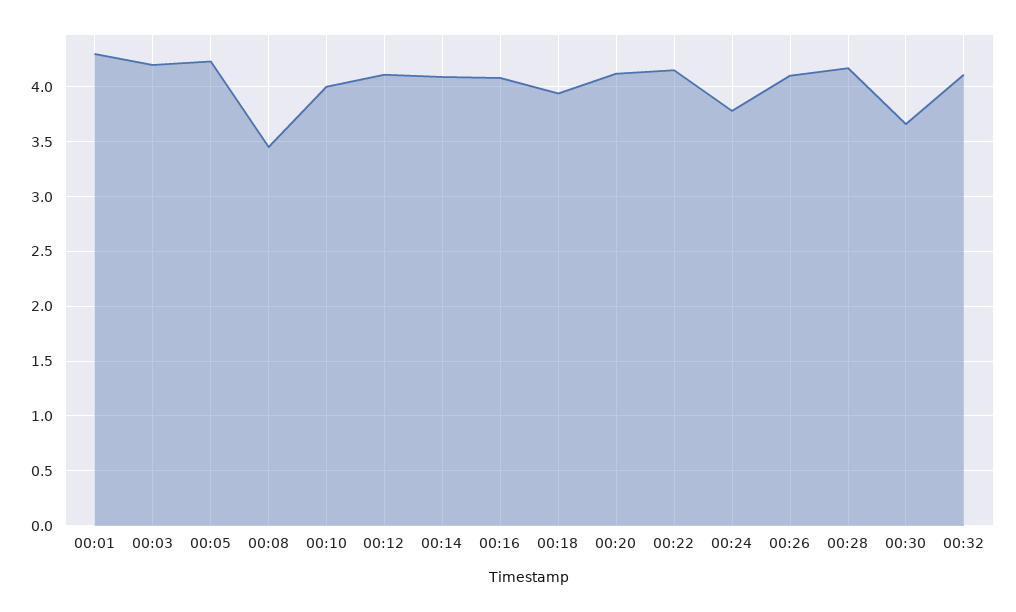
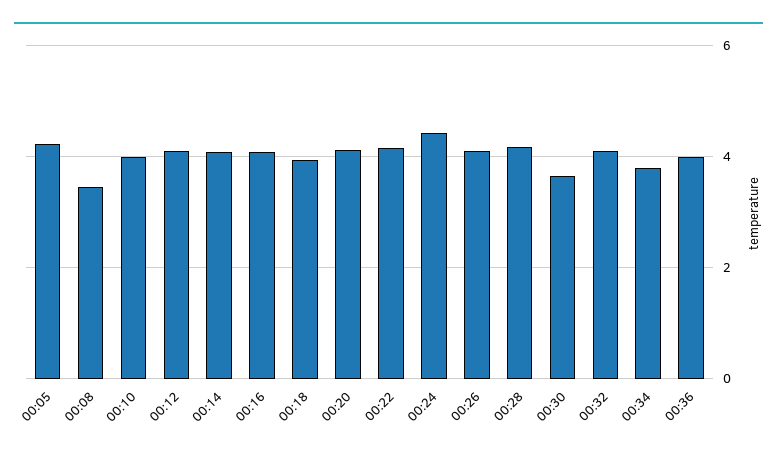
00:01: 4.3 -> none
00:03: 4.2 -> none
00:24: 3.8 -> 4.4
00:34: none -> 3.8
00:36: none -> 4

